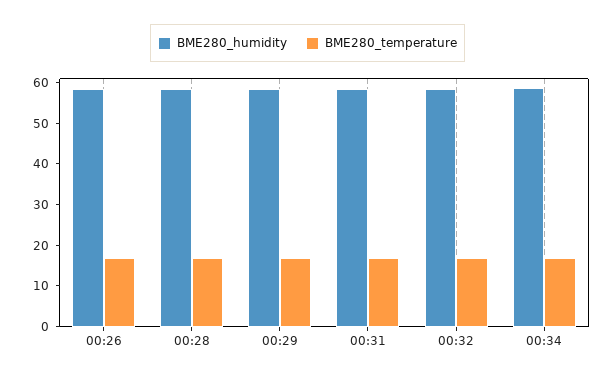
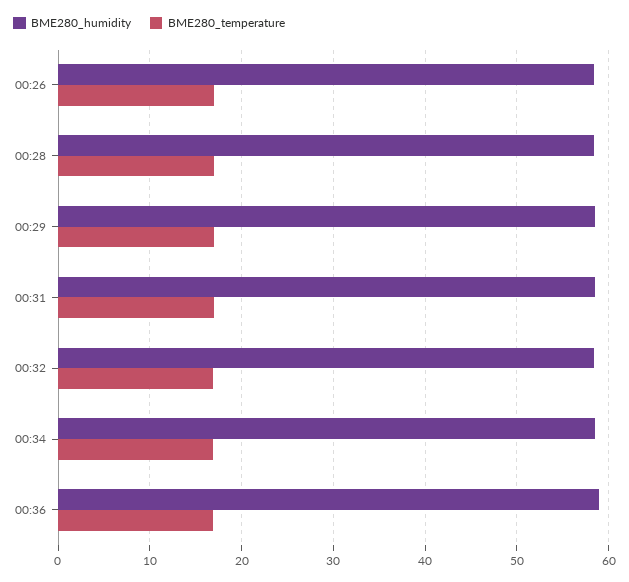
BME280_humidity, 00:36: none -> 59
BME280_temperature, 00:36: none -> 17

